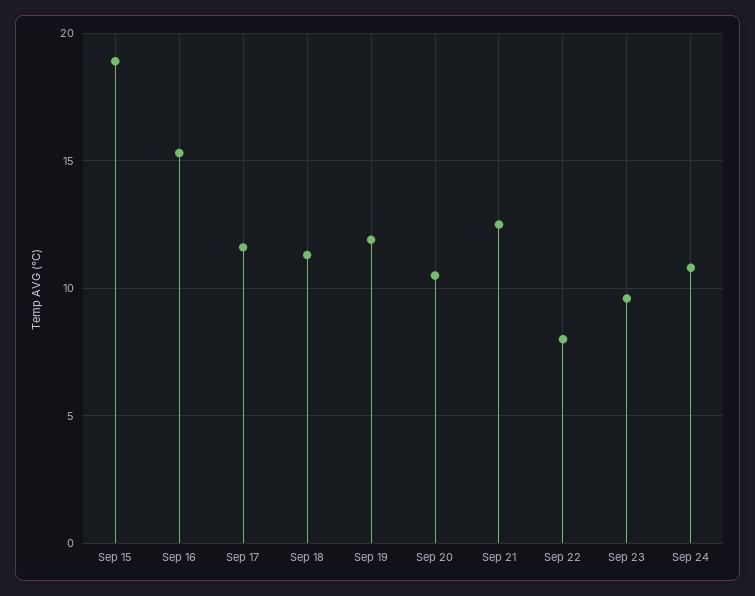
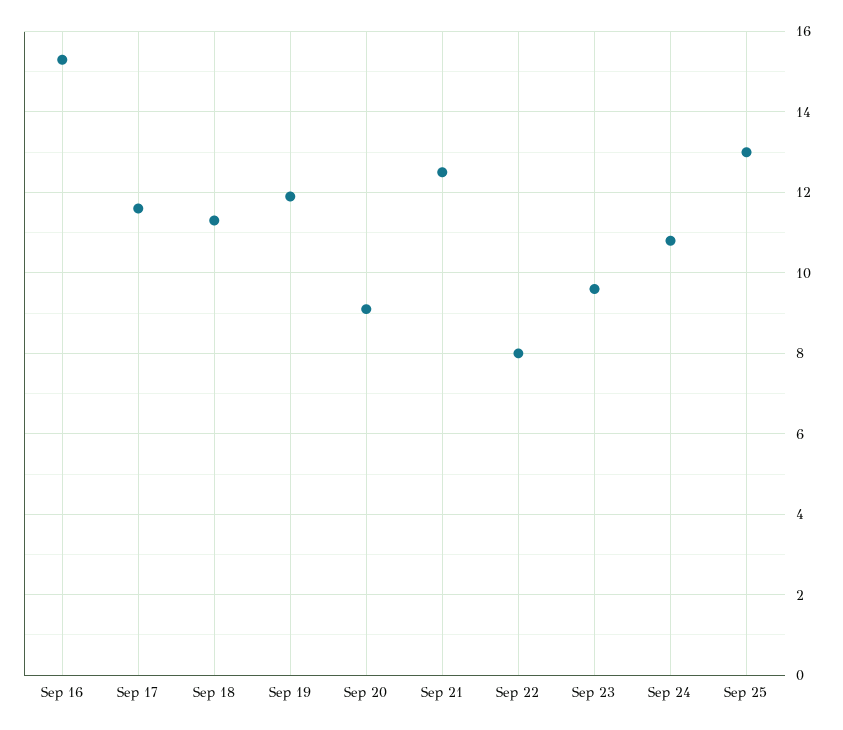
Sep 15: 19 -> none
Sep 20: 10.5 -> 9
Sep 25: none -> 13

